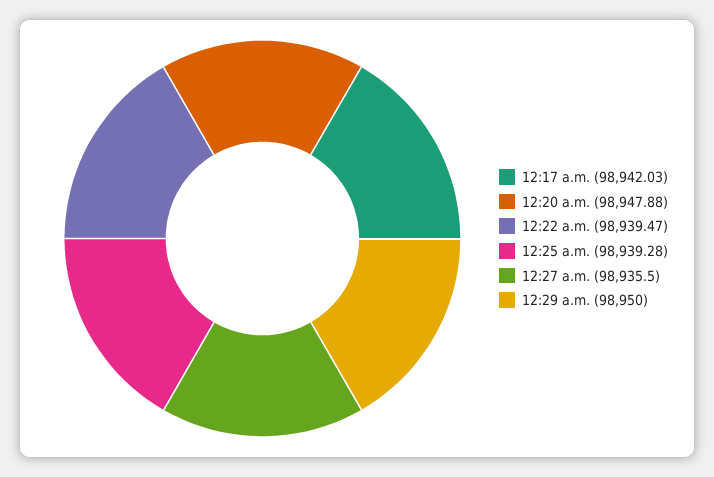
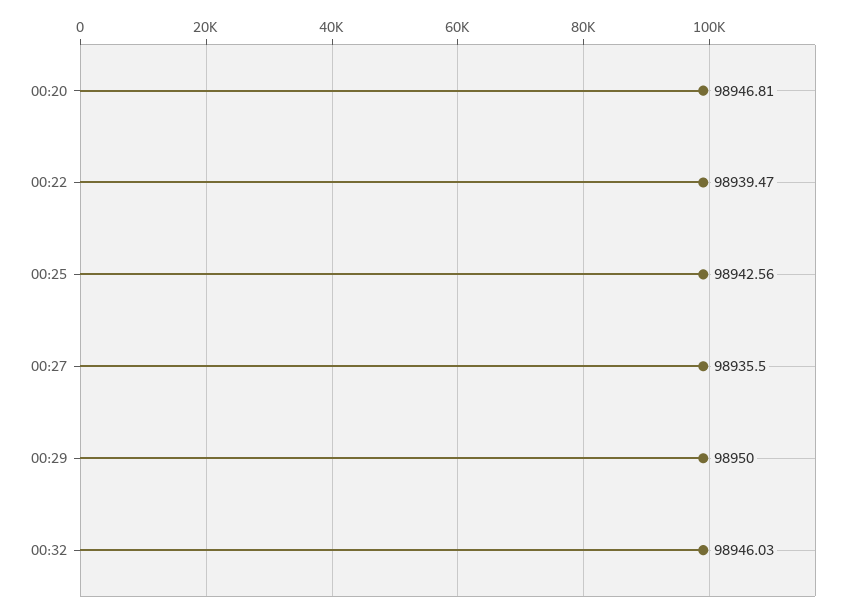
12:17 a.m.: 98942.03 -> none
12:20 a.m.: 98947.88 -> 98946.81
12:25 a.m.: 98939.28 -> 98942.56
00:32: none -> 98946.03

